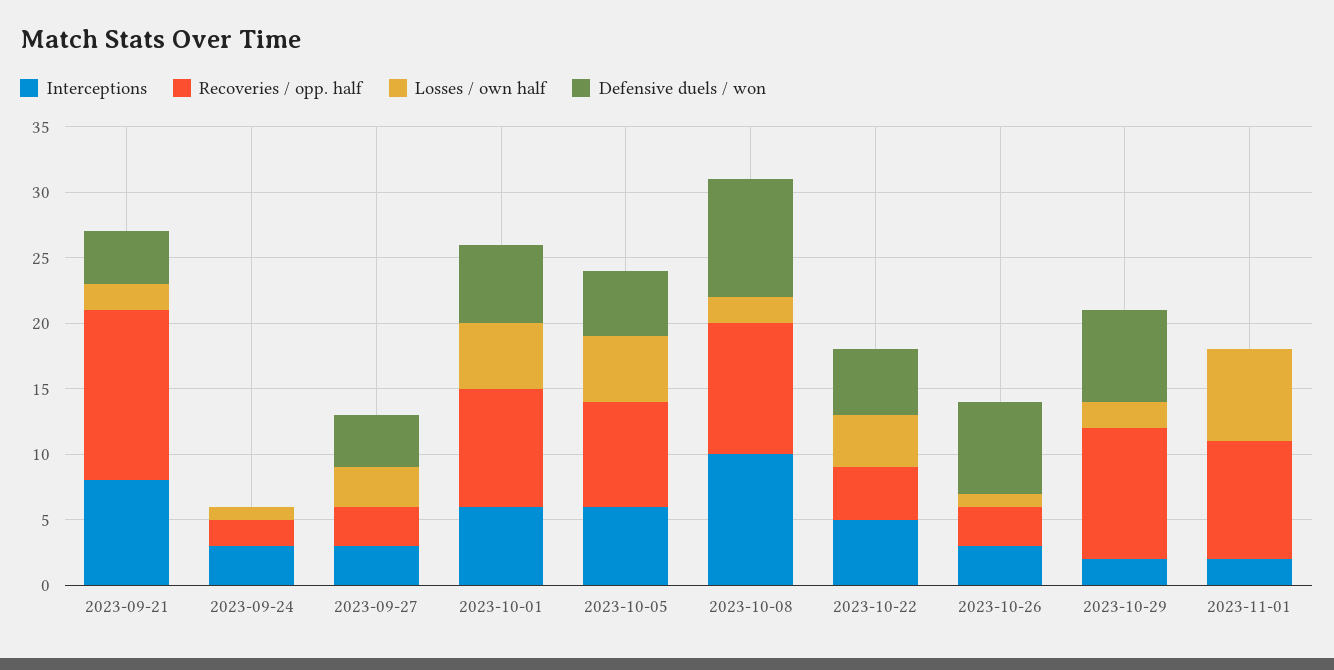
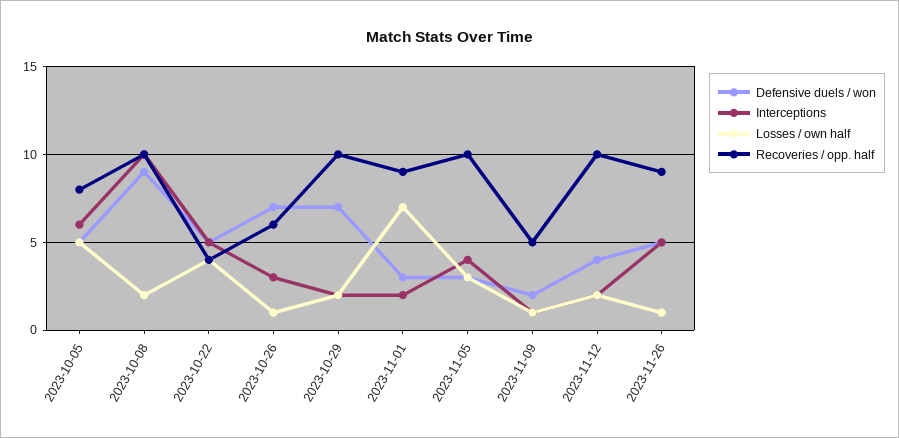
Interceptions, 2023-09-21: 8 -> none
Recoveries / opp. half, 2023-09-21: 13 -> none
Losses / own half, 2023-09-21: 2 -> none
Defensive duels / won, 2023-09-21: 4 -> none
Interceptions, 2023-09-24: 3 -> none
Recoveries / opp. half, 2023-09-24: 2 -> none
Losses / own half, 2023-09-24: 1 -> none
Defensive duels / won, 2023-09-24: 0 -> none
Interceptions, 2023-09-27: 3 -> none
Recoveries / opp. half, 2023-09-27: 3 -> none
Losses / own half, 2023-09-27: 3 -> none
Defensive duels / won, 2023-09-27: 4 -> none
Interceptions, 2023-10-01: 6 -> none
Recoveries / opp. half, 2023-10-01: 9 -> none
Losses / own half, 2023-10-01: 5 -> none
Defensive duels / won, 2023-10-01: 6 -> none
Recoveries / opp. half, 2023-10-26: 3 -> 6
Defensive duels / won, 2023-11-01: 0 -> 3
Defensive duels / won, 2023-11-05: none -> 3
Interceptions, 2023-11-05: none -> 4
Losses / own half, 2023-11-05: none -> 3
Recoveries / opp. half, 2023-11-05: none -> 10
Defensive duels / won, 2023-11-09: none -> 2
Interceptions, 2023-11-09: none -> 1
Losses / own half, 2023-11-09: none -> 1
Recoveries / opp. half, 2023-11-09: none -> 5
Defensive duels / won, 2023-11-12: none -> 4
Interceptions, 2023-11-12: none -> 2
Losses / own half, 2023-11-12: none -> 2
Recoveries / opp. half, 2023-11-12: none -> 10
Defensive duels / won, 2023-11-26: none -> 5
Interceptions, 2023-11-26: none -> 5
Losses / own half, 2023-11-26: none -> 1
Recoveries / opp. half, 2023-11-26: none -> 9

